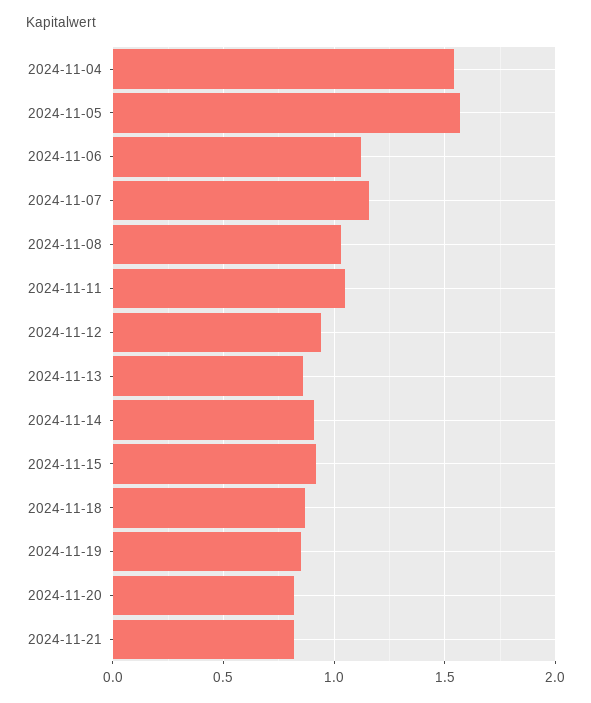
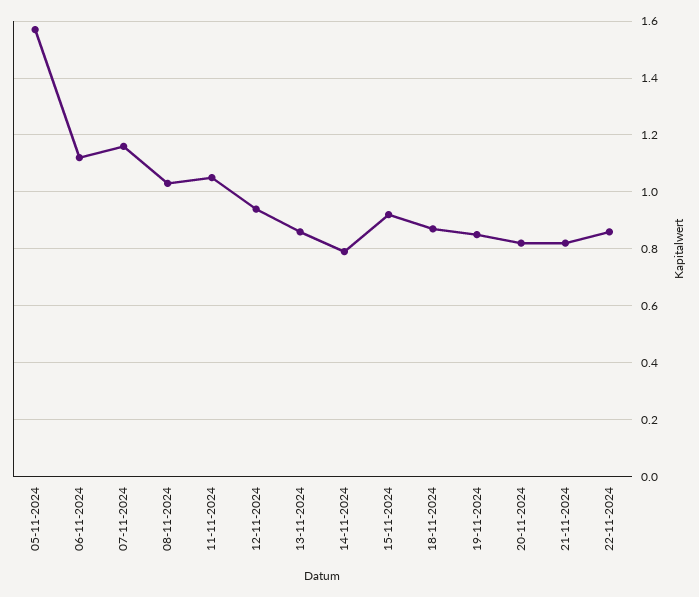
2024-11-04: 1.55 -> none
2024-11-14: 0.9 -> 0.8
22-11-2024: none -> 0.85

